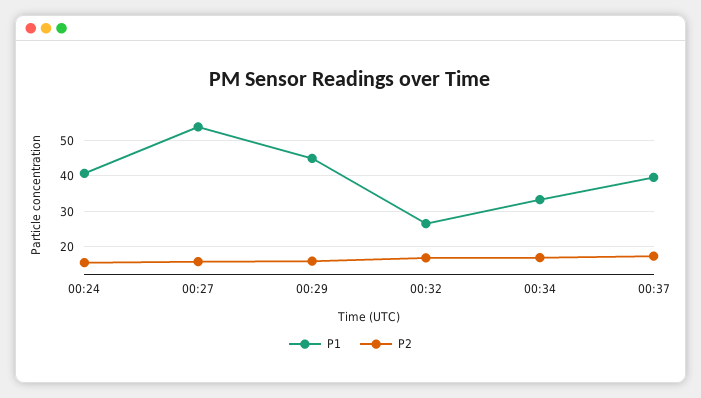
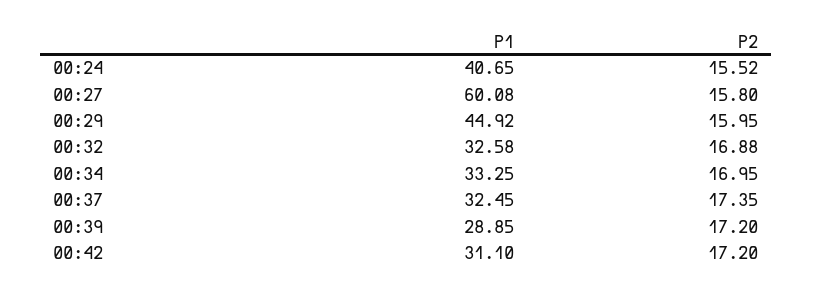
P1, 00:27: 54 -> 60.08
P1, 00:32: 26 -> 32.58
P1, 00:37: 40 -> 32.45
P1, 00:39: none -> 28.85
P2, 00:39: none -> 17.2
P1, 00:42: none -> 31.1
P2, 00:42: none -> 17.2

